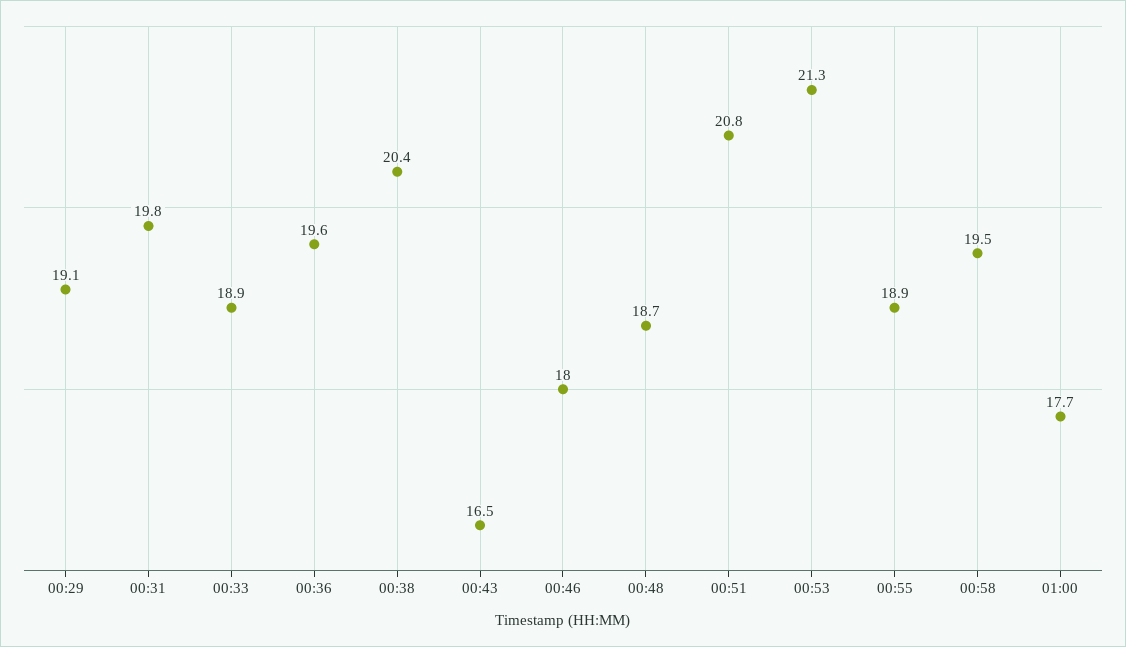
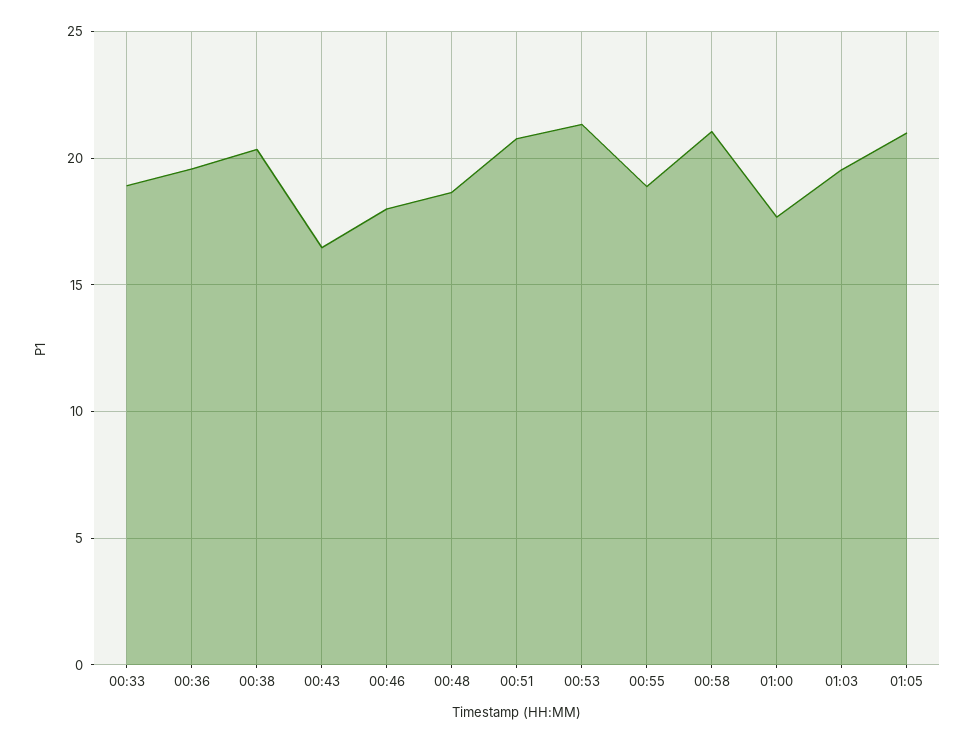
00:29: 19.1 -> none
00:31: 19.8 -> none
00:58: 19.5 -> 21
01:03: none -> 19.5
01:05: none -> 21

